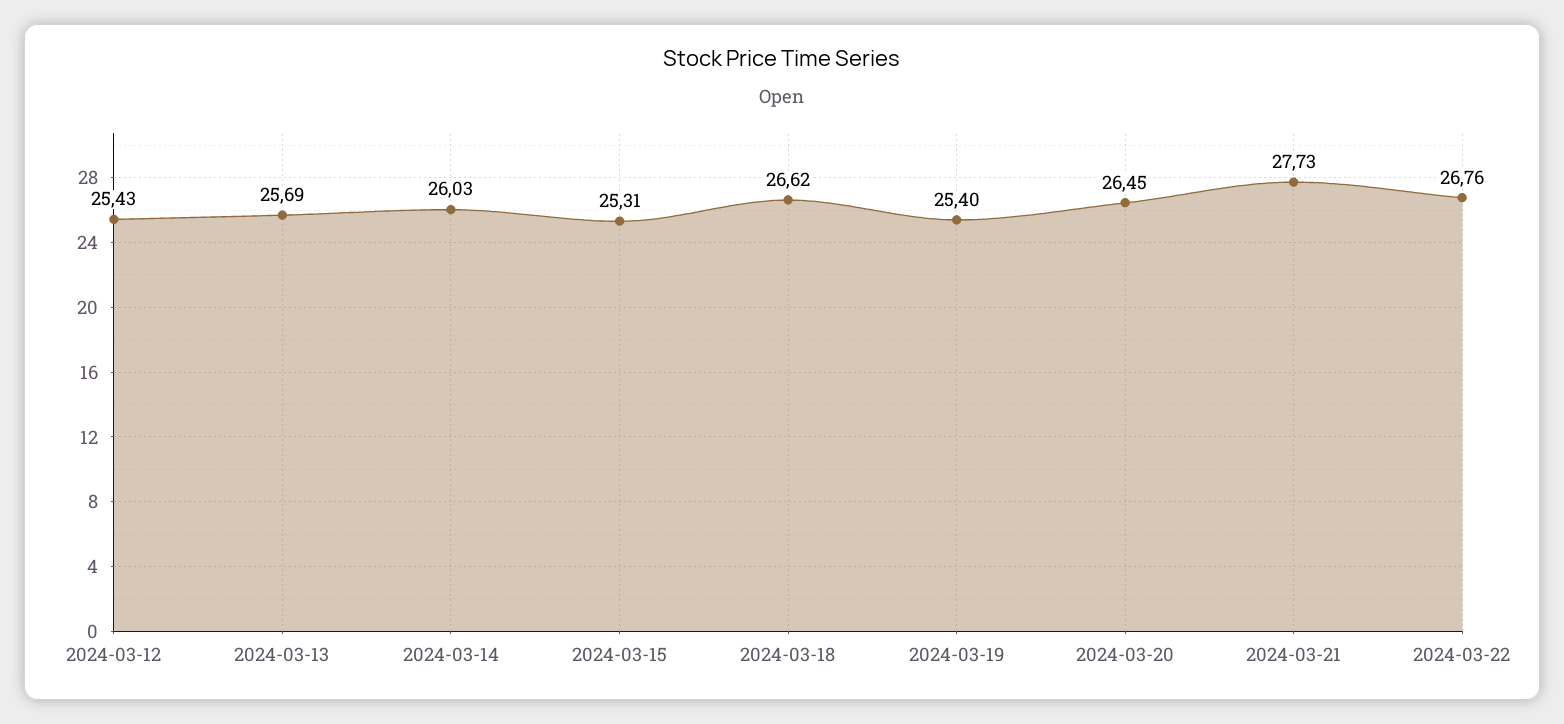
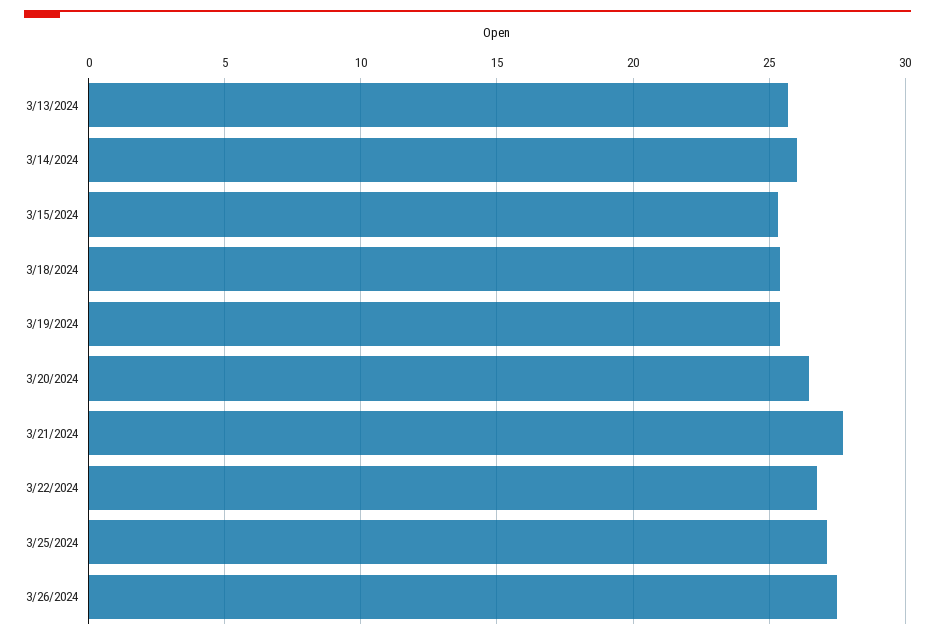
2024-03-12: 25.43 -> none
2024-03-18: 26.62 -> 25.5
3/25/2024: none -> 27
3/26/2024: none -> 27.5

